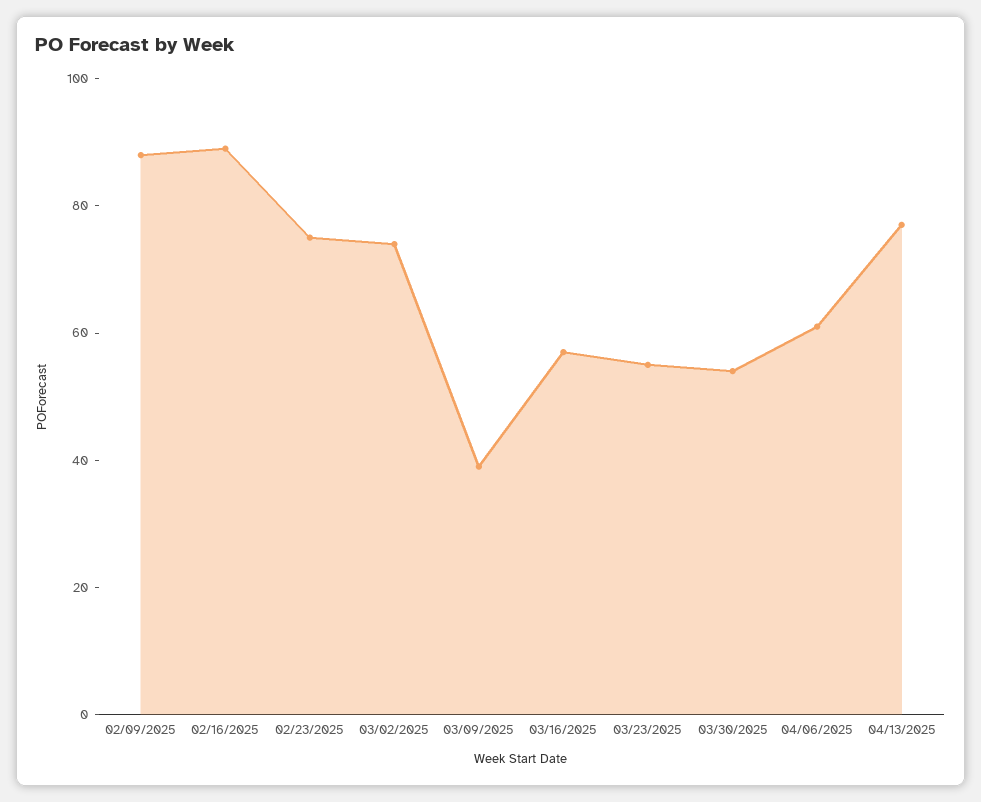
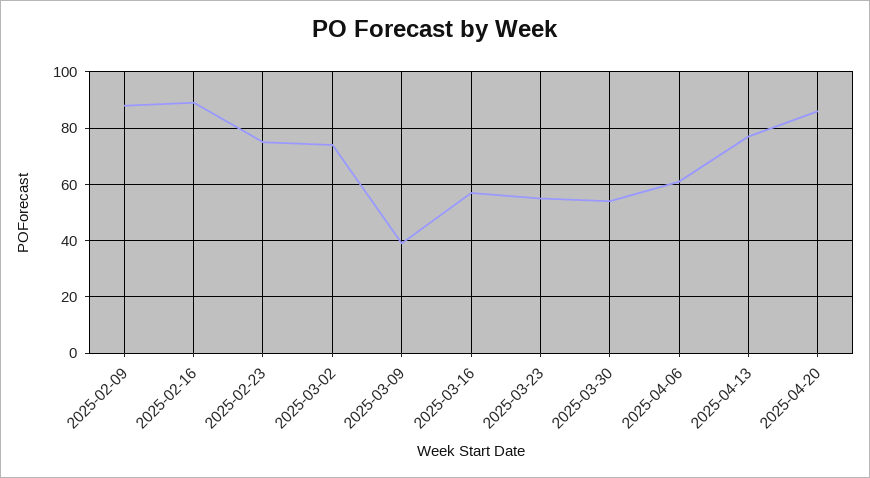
2025-04-20: none -> 85

